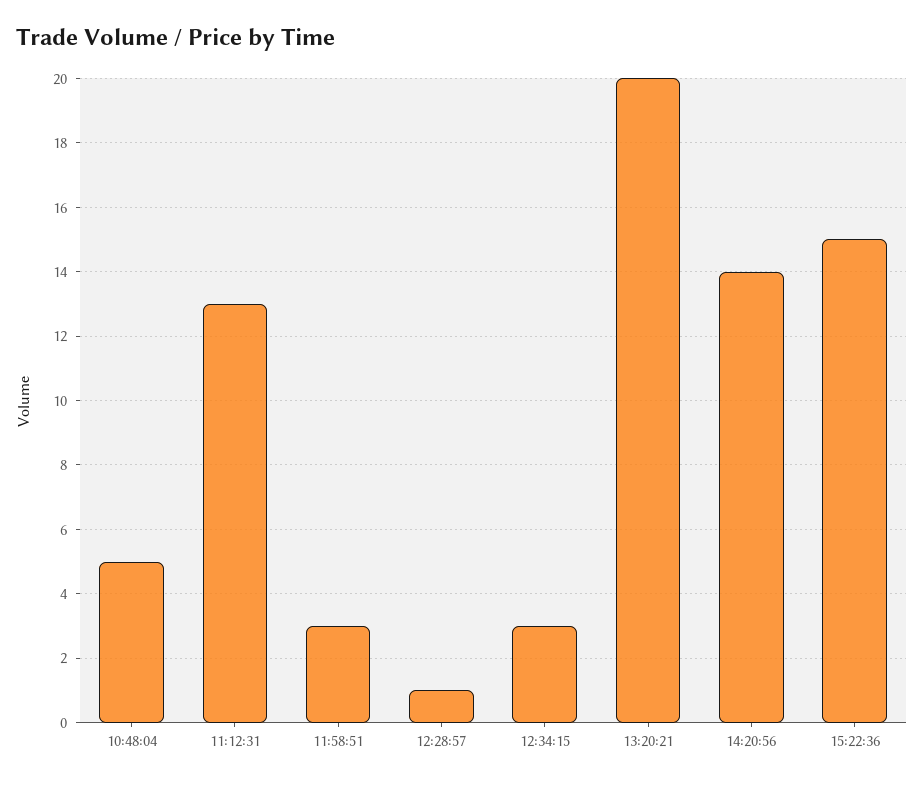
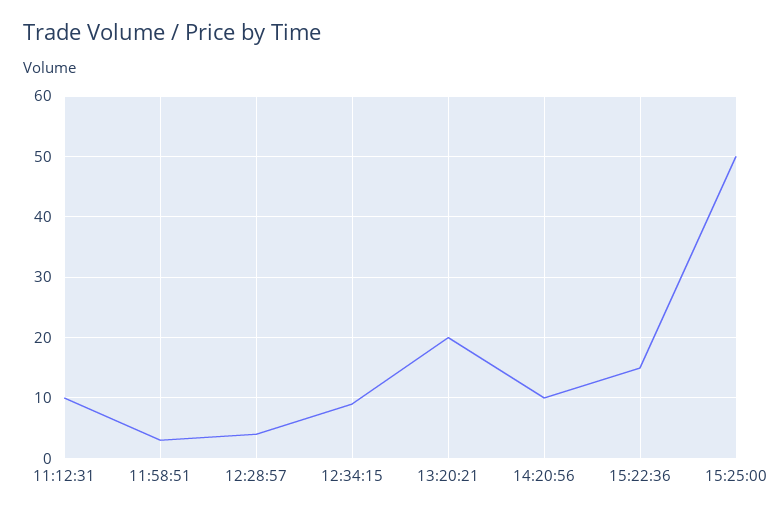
10:48:04: 5 -> none
11:12:31: 13 -> 10
12:28:57: 1 -> 4
12:34:15: 3 -> 9
14:20:56: 14 -> 10
15:25:00: none -> 50

